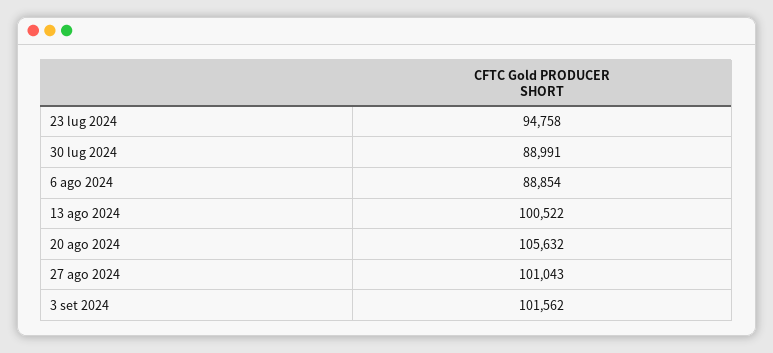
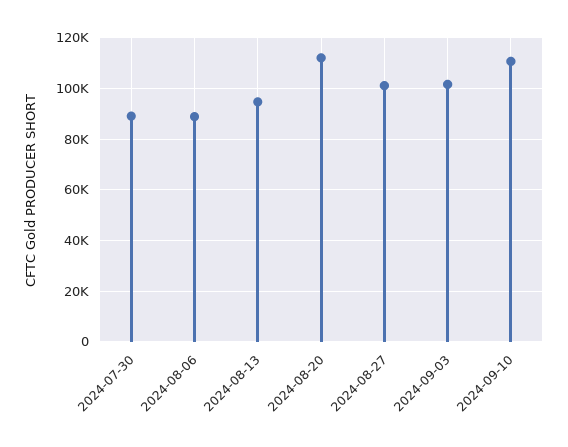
23 lug 2024: 94758 -> none
13 ago 2024: 100522 -> 95000
20 ago 2024: 105632 -> 112500
2024-09-10: none -> 110000

